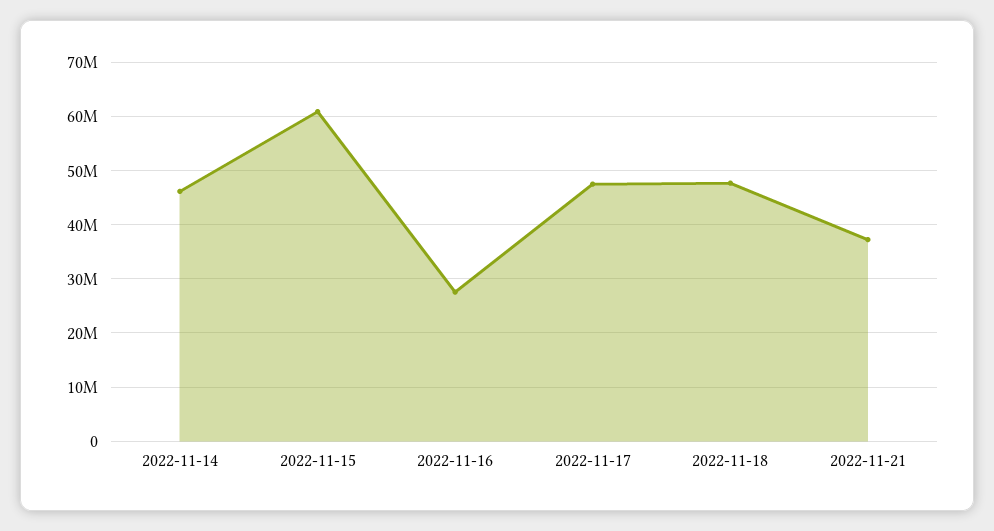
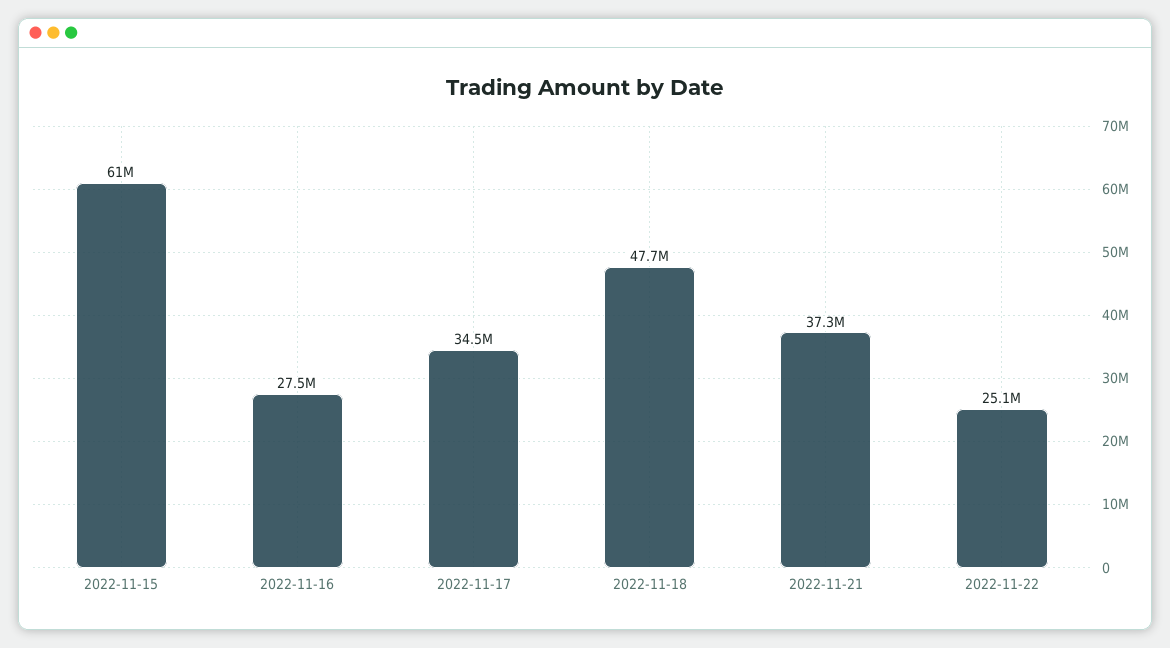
2022-11-14: 46000000 -> none
2022-11-17: 48000000 -> 34500000
2022-11-22: none -> 25100000

